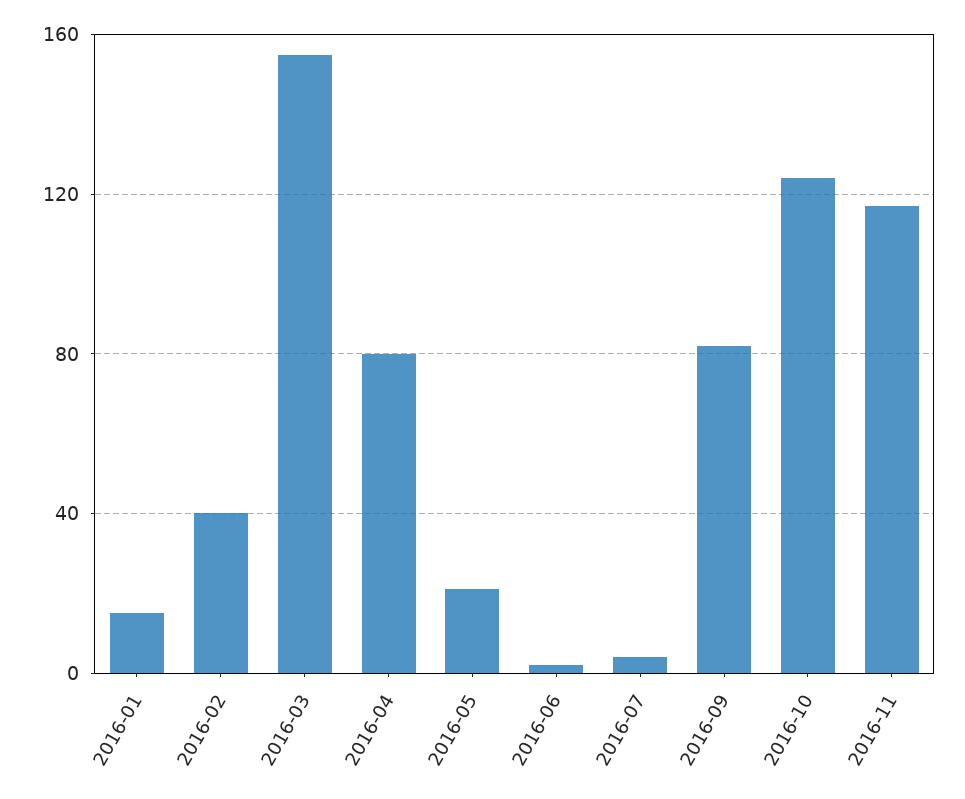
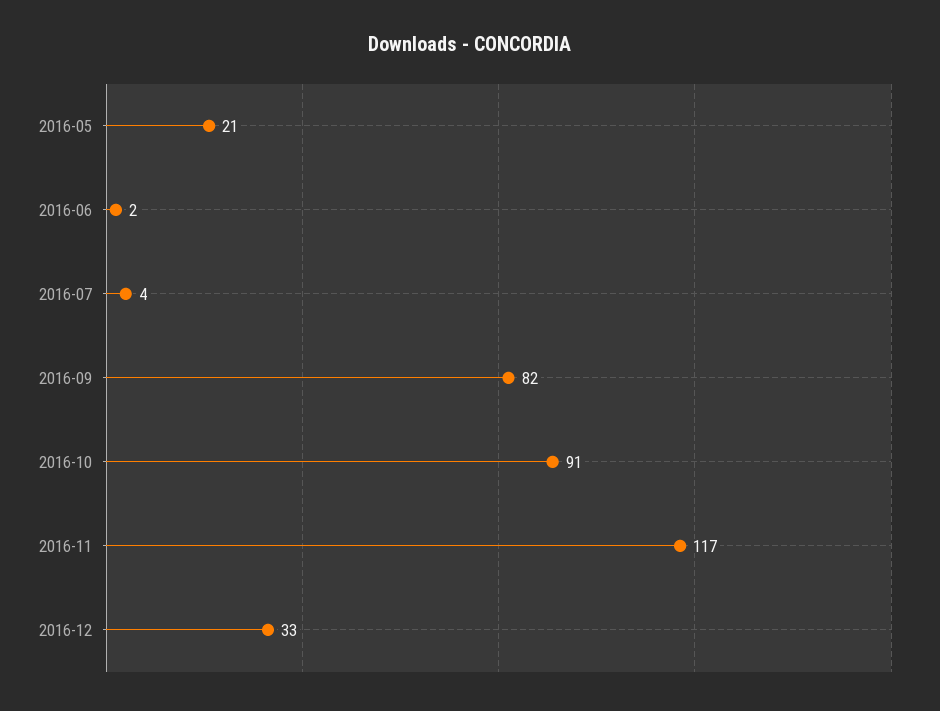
2016-01: 15 -> none
2016-02: 40 -> none
2016-03: 155 -> none
2016-04: 80 -> none
2016-10: 125 -> 91
2016-12: none -> 33

